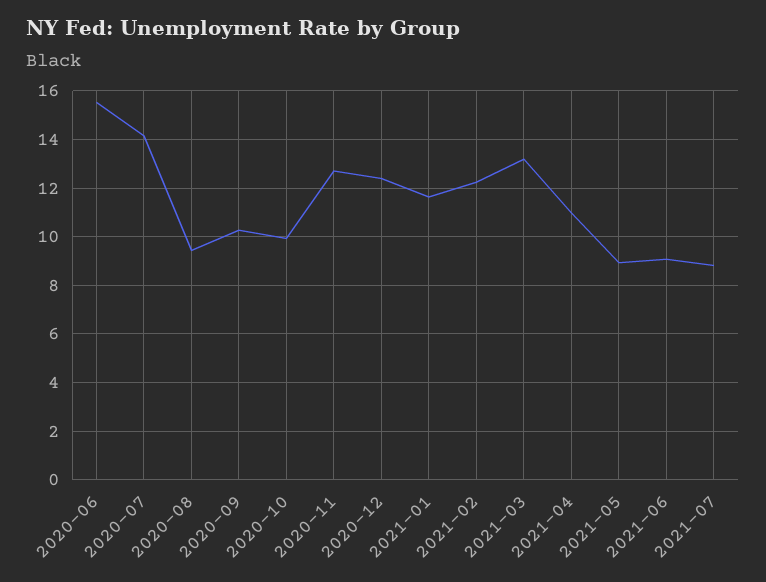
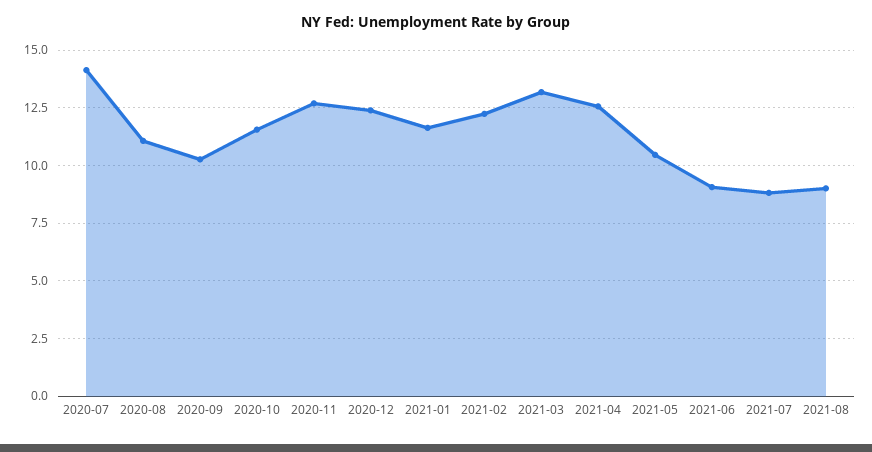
2020-06: 15.5 -> none
2020-08: 9.5 -> 11
2020-10: 10 -> 11.5
2021-04: 11 -> 12.5
2021-05: 9 -> 10.5
2021-08: none -> 9

